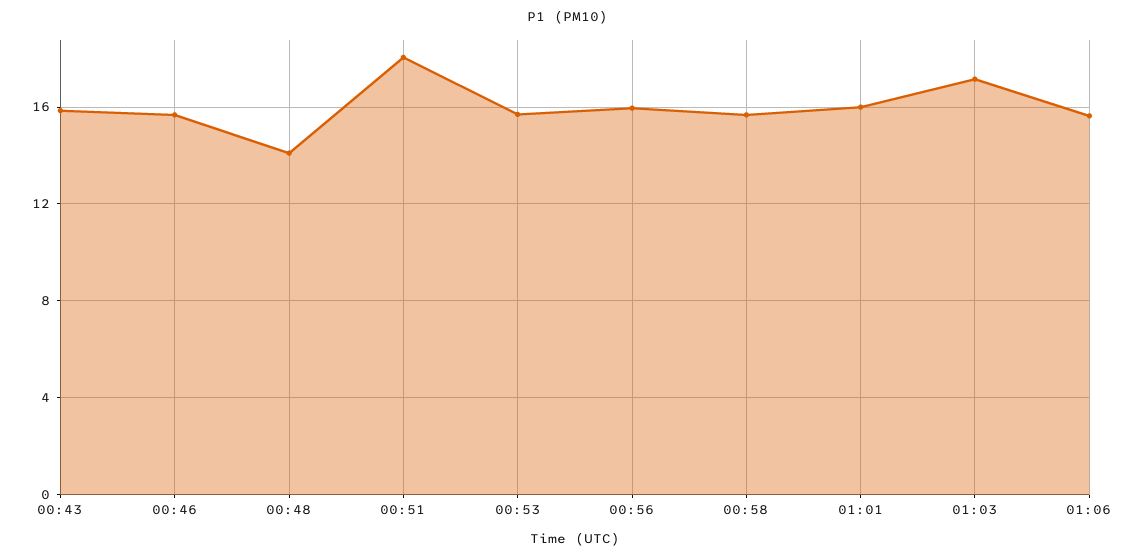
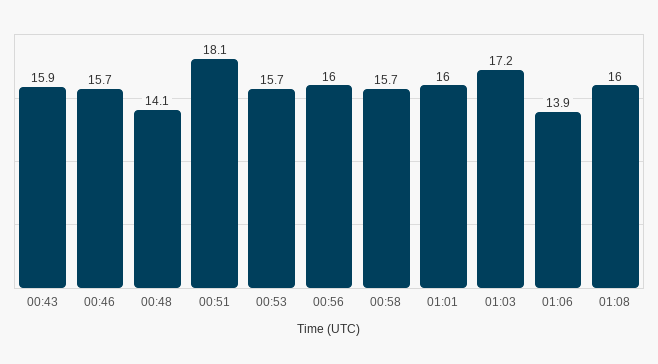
01:06: 15.5 -> 13.9
01:08: none -> 16

